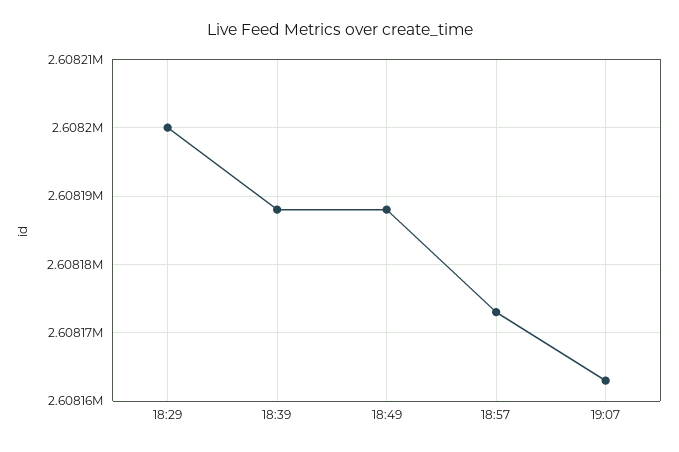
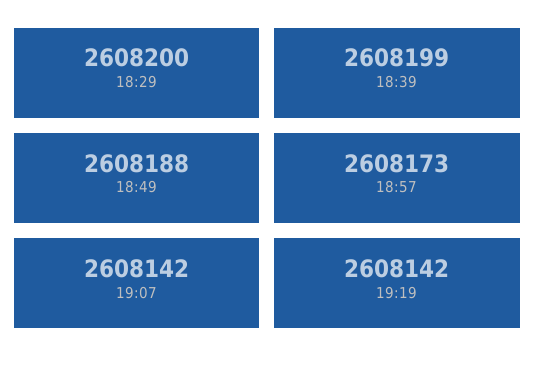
18:39: 2608188 -> 2608199
19:07: 2608163 -> 2608142
19:19: none -> 2608142

